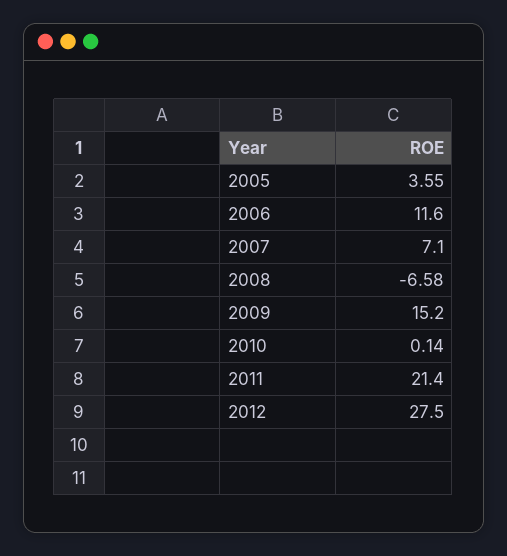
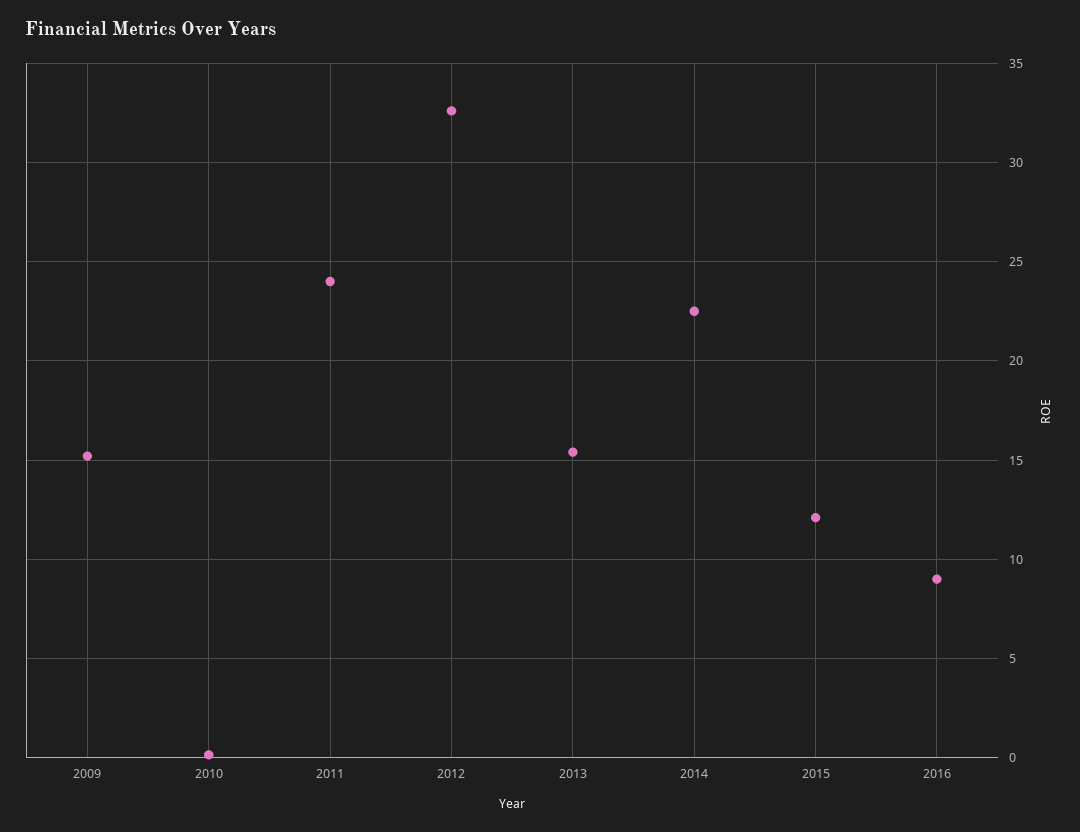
2005: 3.55 -> none
2006: 11.6 -> none
2007: 7.1 -> none
2008: -6.58 -> none
2011: 21.4 -> 24
2012: 27.5 -> 32.5
2013: none -> 15.5
2014: none -> 22.5
2015: none -> 12
2016: none -> 9

